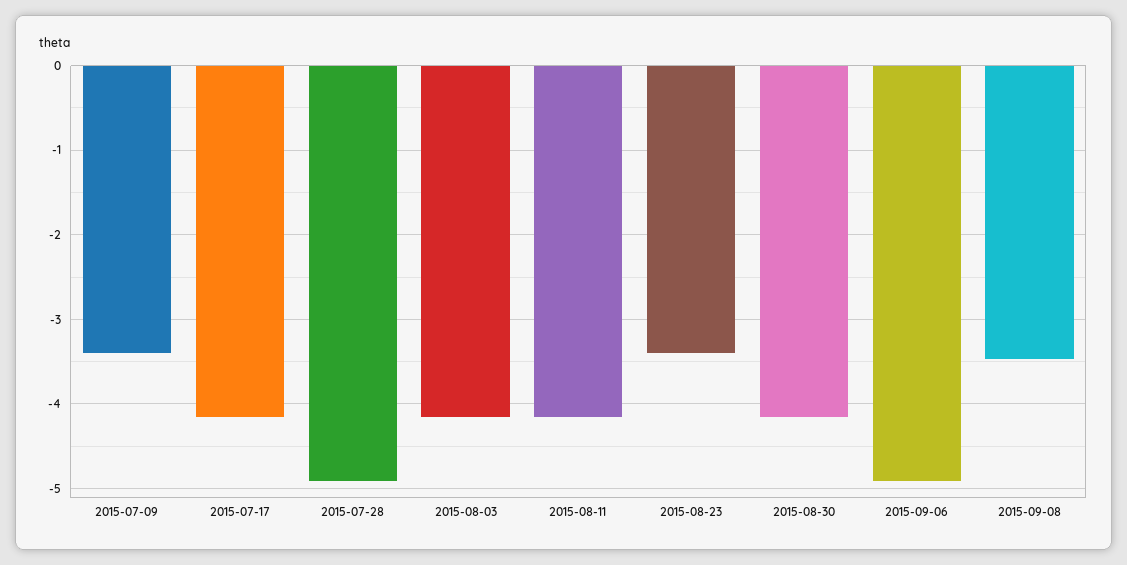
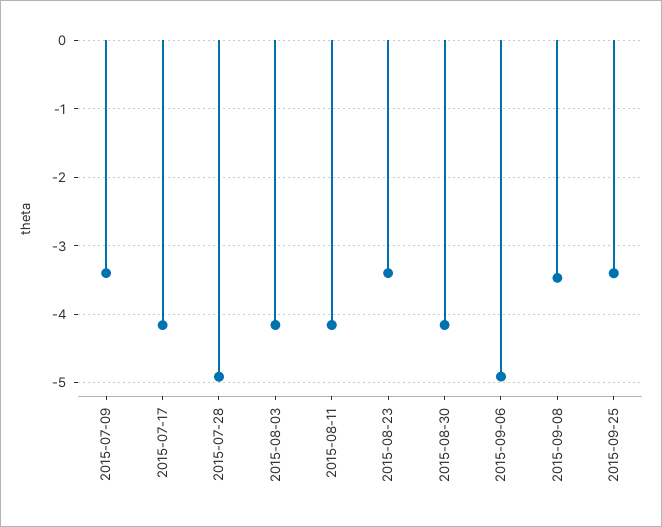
2015-09-25: none -> -3.4

